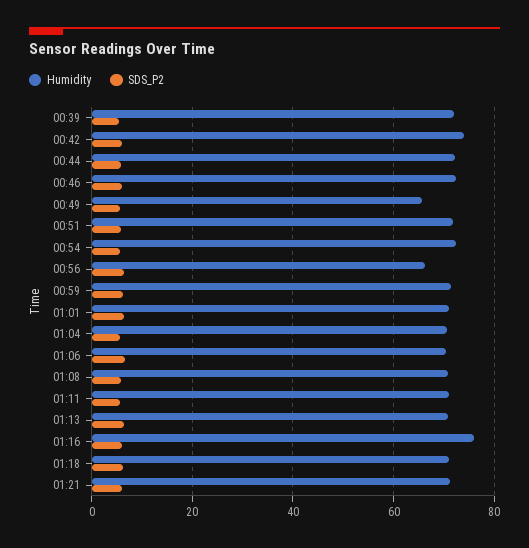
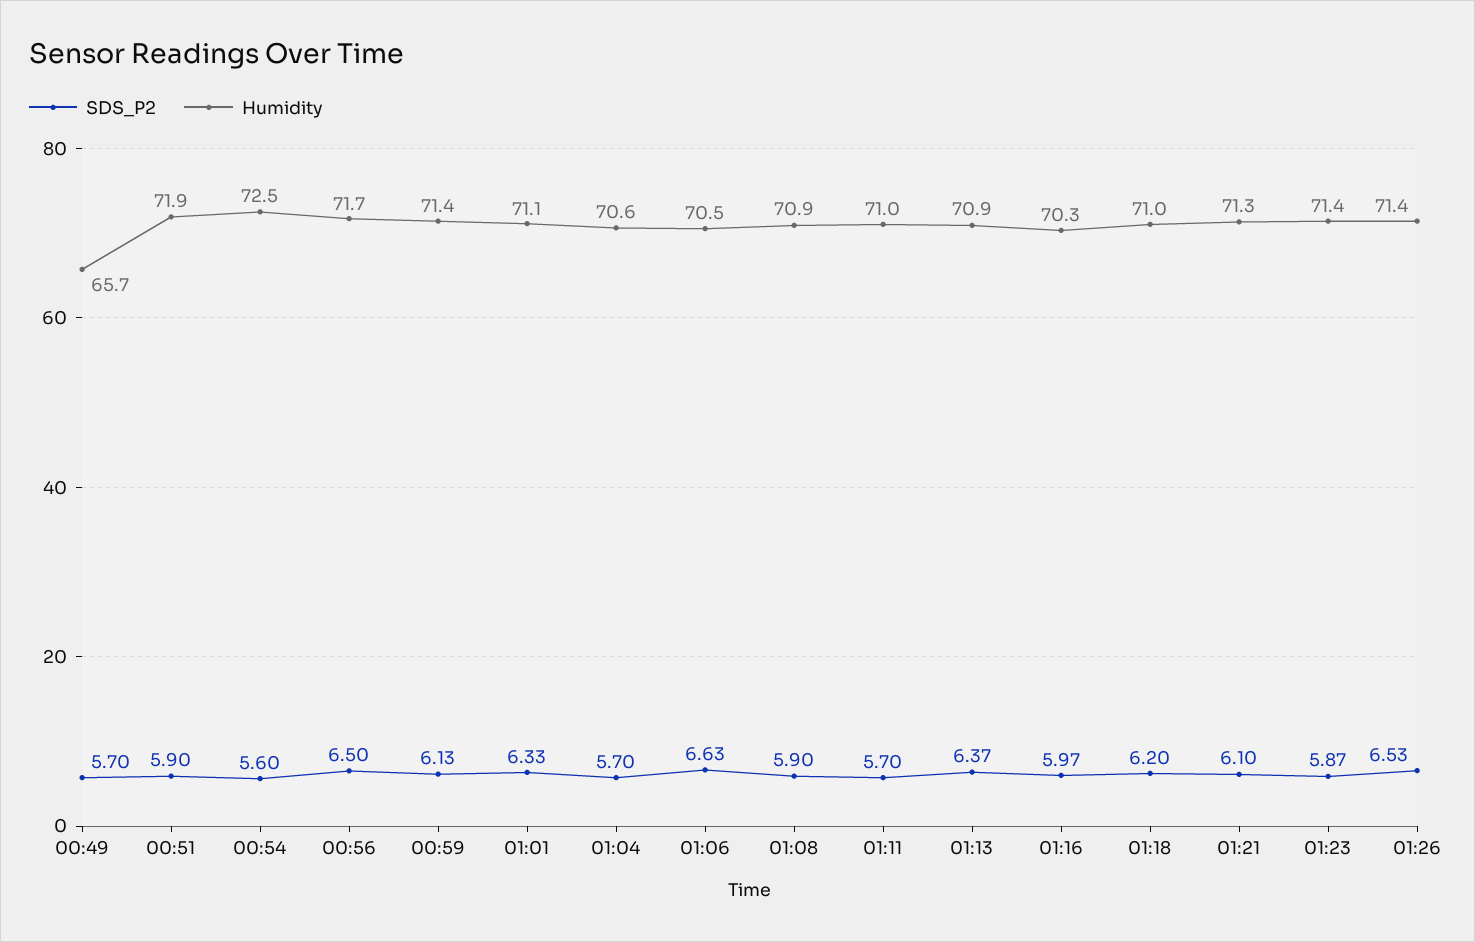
Humidity, 00:39: 72 -> none
SDS_P2, 00:39: 6 -> none
Humidity, 00:42: 74 -> none
SDS_P2, 00:42: 6 -> none
Humidity, 00:44: 72 -> none
SDS_P2, 00:44: 6 -> none
Humidity, 00:46: 72 -> none
SDS_P2, 00:46: 6 -> none
Humidity, 00:56: 66 -> 71.7
Humidity, 01:16: 76 -> 70.3
SDS_P2, 01:23: none -> 5.87
Humidity, 01:23: none -> 71.4
SDS_P2, 01:26: none -> 6.53
Humidity, 01:26: none -> 71.4

